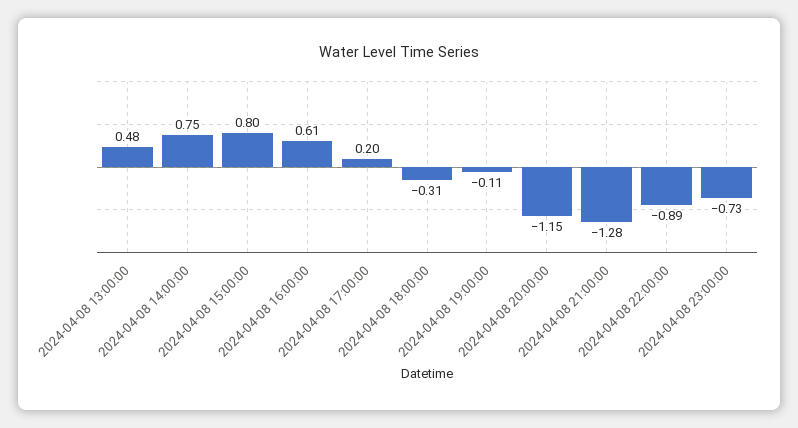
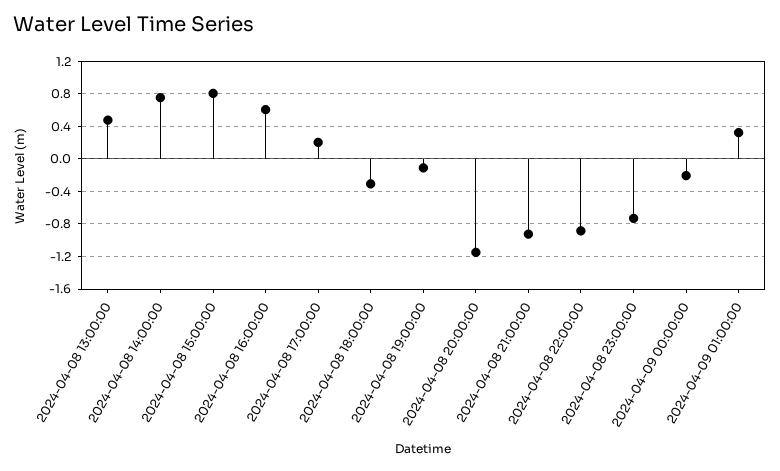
2024-04-08 21:00:00: -1.28 -> -0.9
2024-04-09 00:00:00: none -> -0.2
2024-04-09 01:00:00: none -> 0.3

